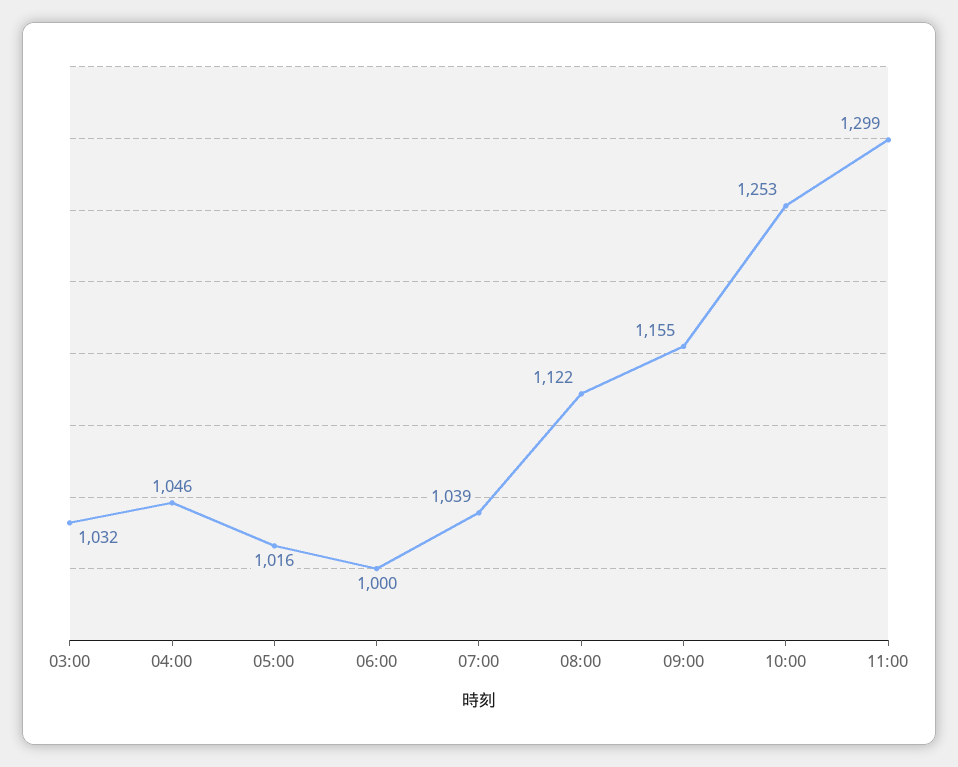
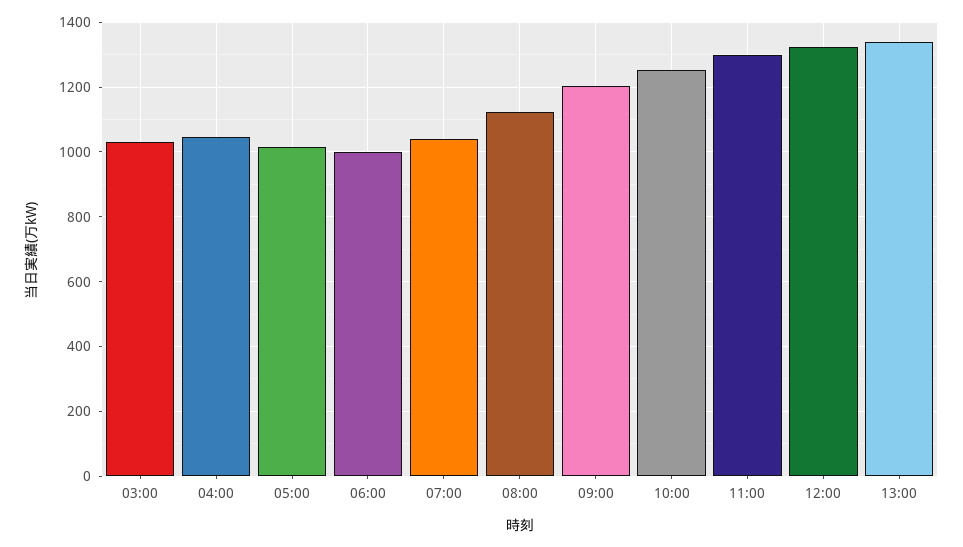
09:00: 1155 -> 1200
12:00: none -> 1320
13:00: none -> 1340

